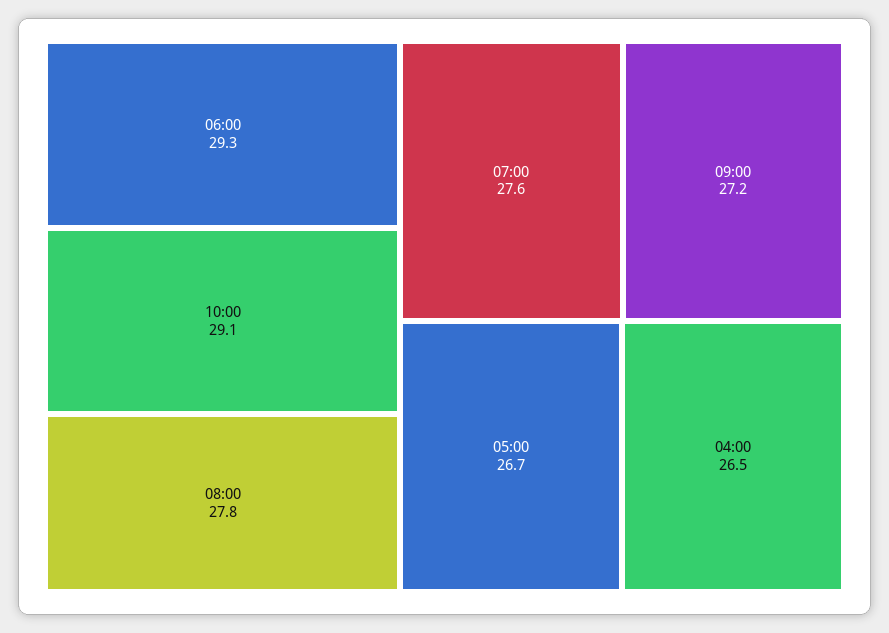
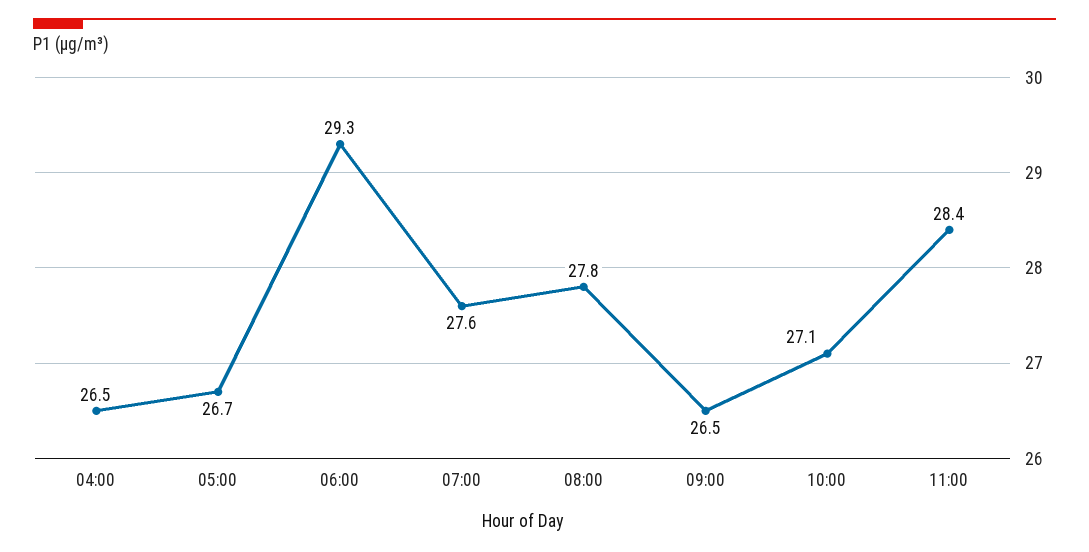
10:00: 29.1 -> 27.1
09:00: 27.2 -> 26.5
11:00: none -> 28.4

